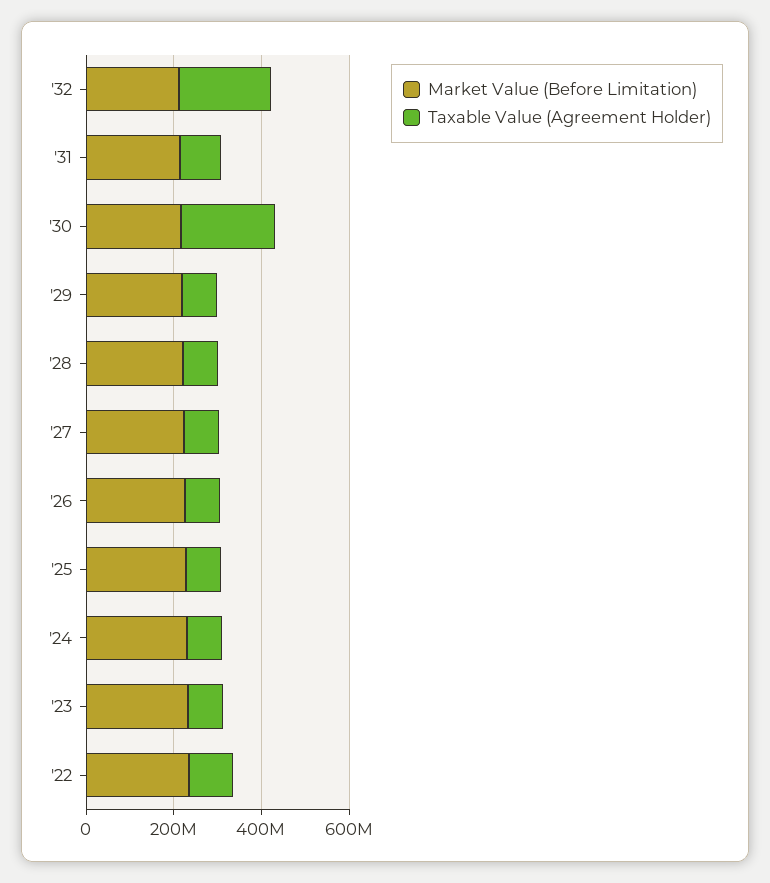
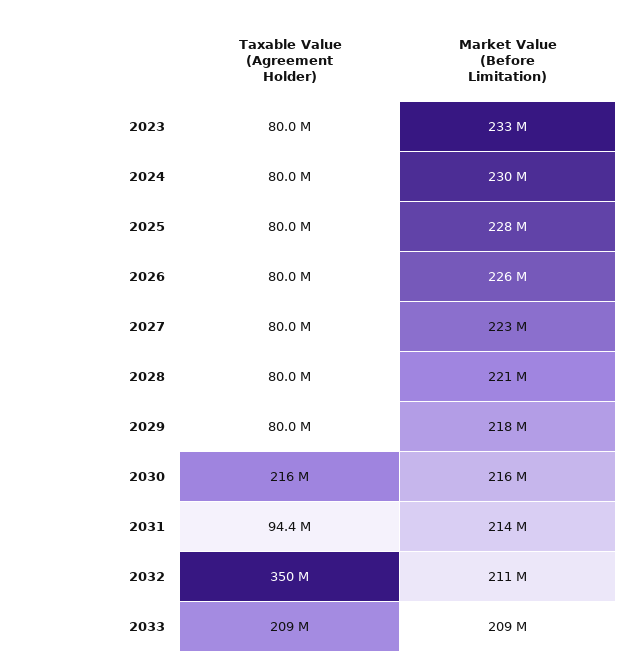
Taxable Value (Agreement Holder), '32: 200000000 -> 350000000
Market Value (Before Limitation), '22: 250000000 -> none
Taxable Value (Agreement Holder), '22: 100000000 -> none
Taxable Value (Agreement Holder), 2033: none -> 209000000
Market Value (Before Limitation), 2033: none -> 209000000

